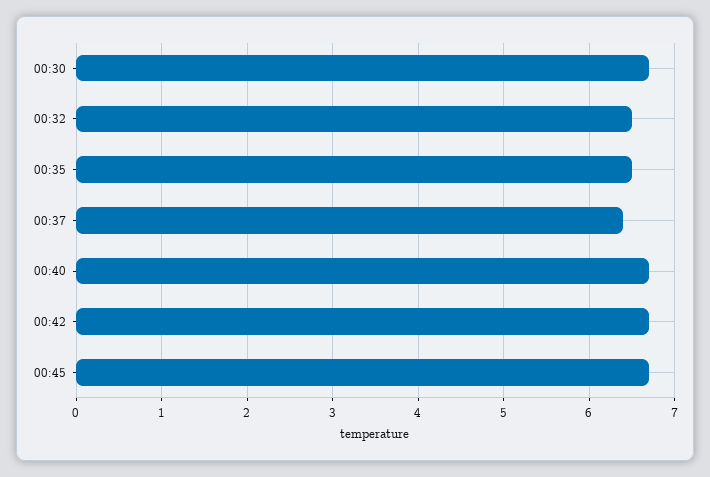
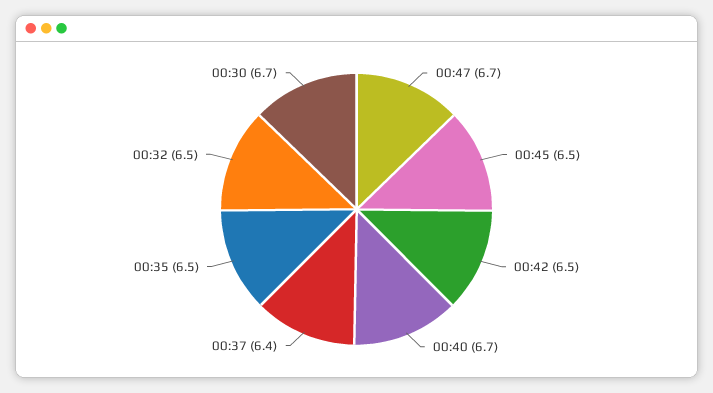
00:42: 6.7 -> 6.5
00:45: 6.7 -> 6.5
00:47: none -> 6.7

